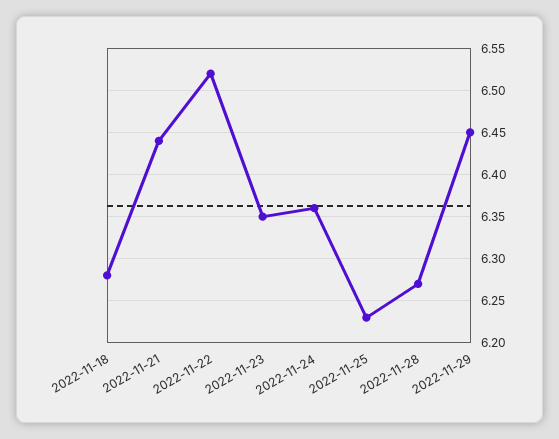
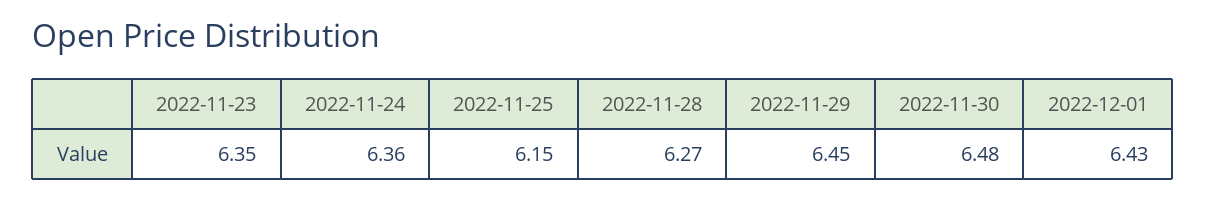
2022-11-18: 6.28 -> none
2022-11-21: 6.44 -> none
2022-11-22: 6.52 -> none
2022-11-25: 6.23 -> 6.15
2022-11-30: none -> 6.48
2022-12-01: none -> 6.43

